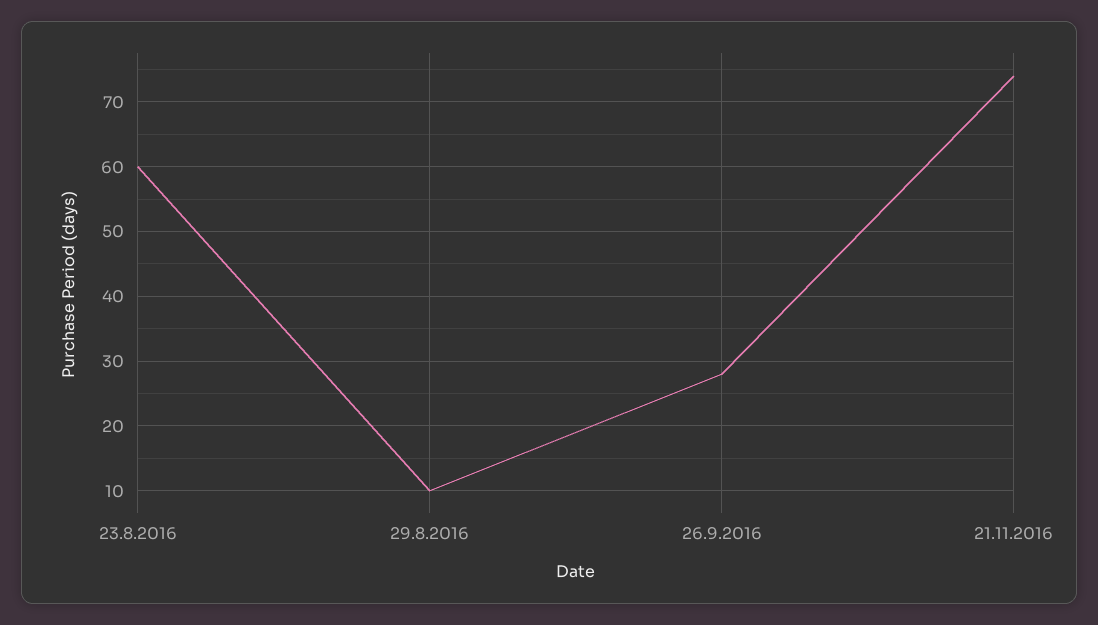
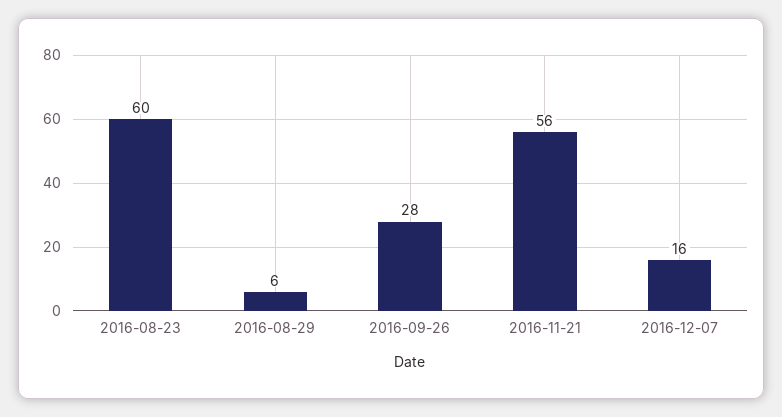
29.8.2016: 10 -> 6
21.11.2016: 74 -> 56
2016-12-07: none -> 16

